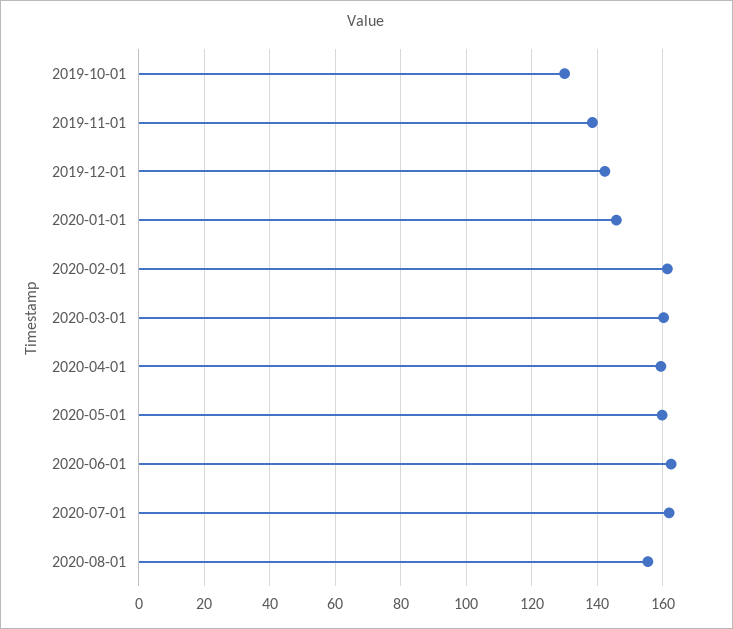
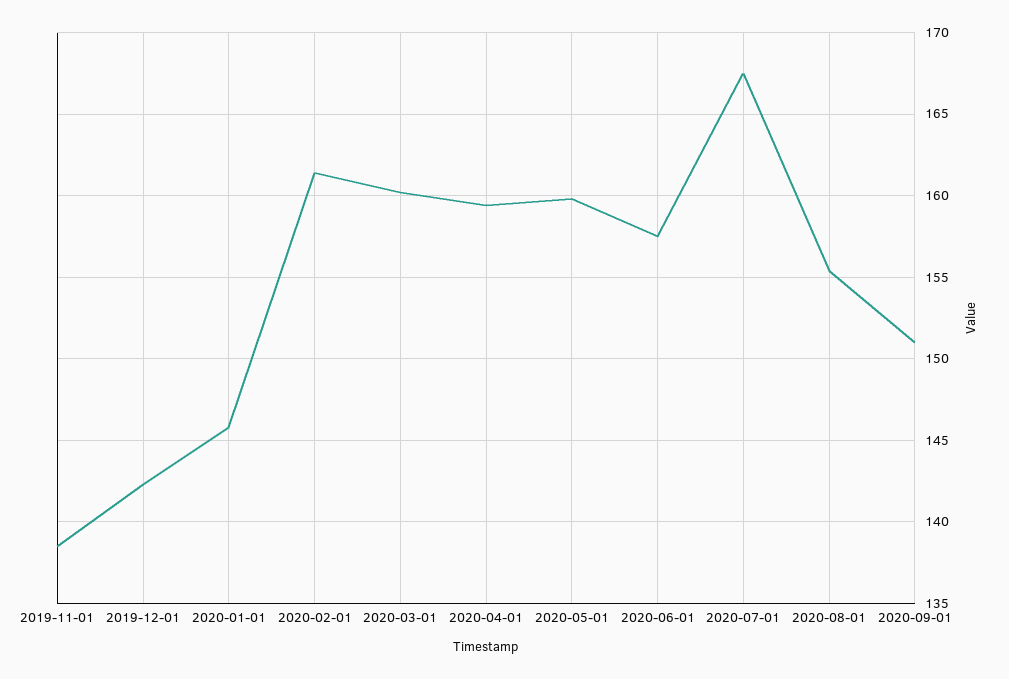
2019-10-01: 130 -> none
2020-06-01: 162 -> 157.5
2020-07-01: 162 -> 167.5
2020-09-01: none -> 151

